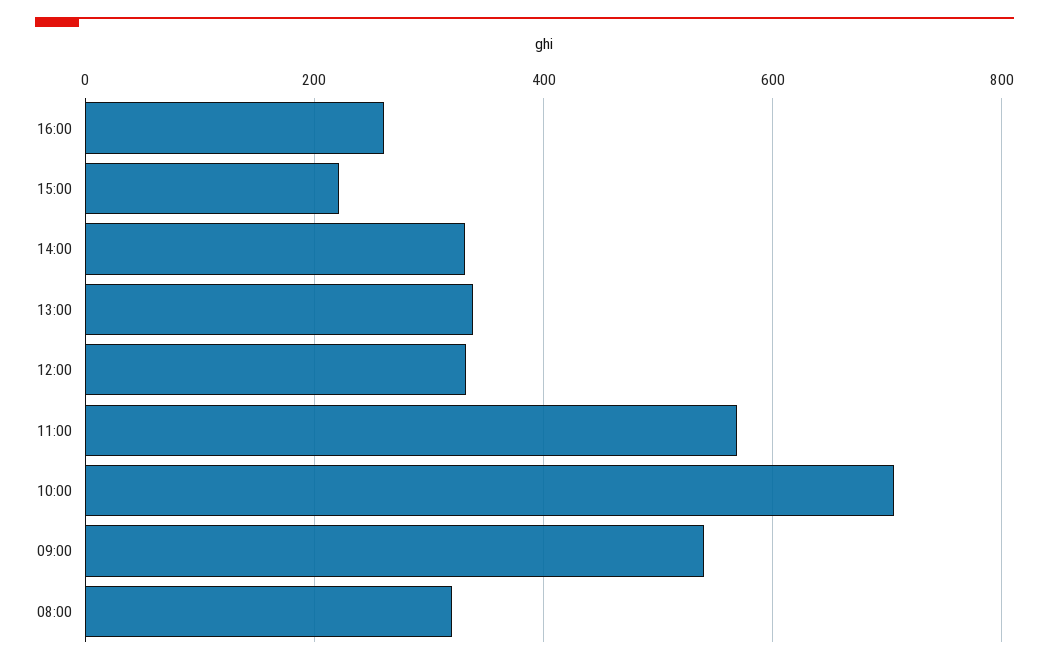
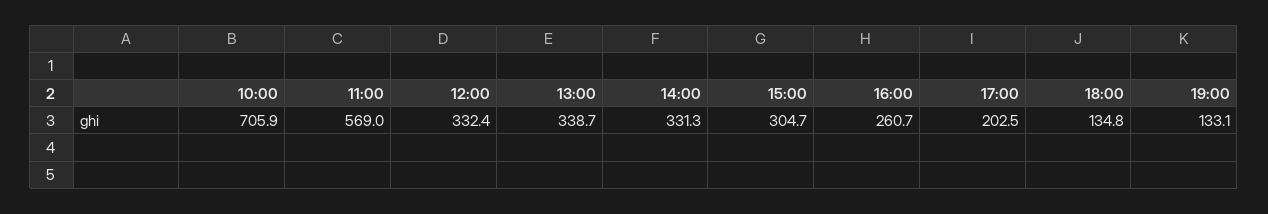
15:00: 220 -> 304.7
09:00: 540 -> none
08:00: 320 -> none
17:00: none -> 202.5
18:00: none -> 134.8
19:00: none -> 133.1

